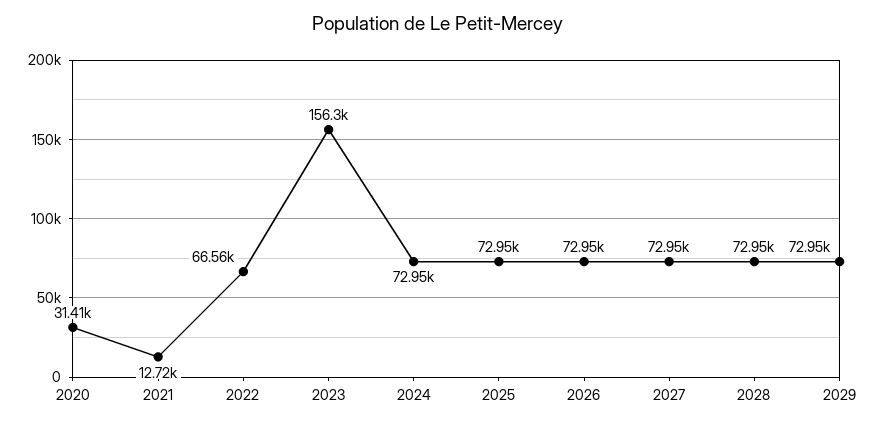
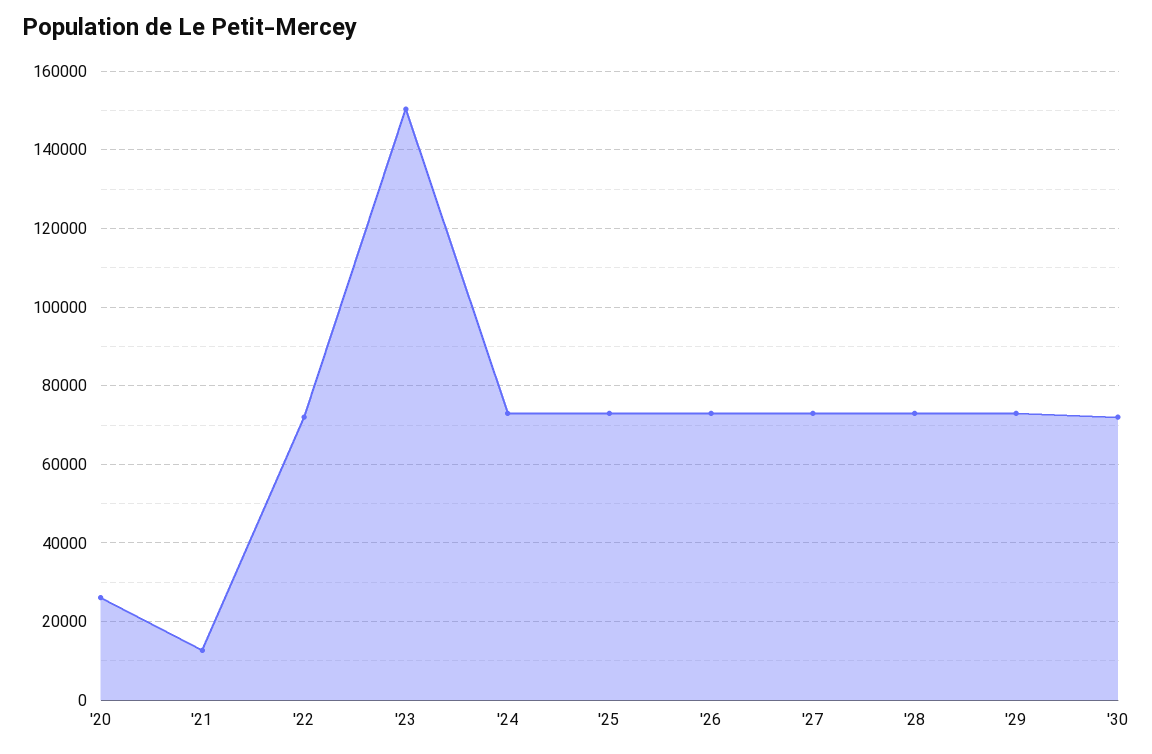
2020: 31410 -> 26000
2022: 66560 -> 72000
2023: 156300 -> 150000
'30: none -> 72000

